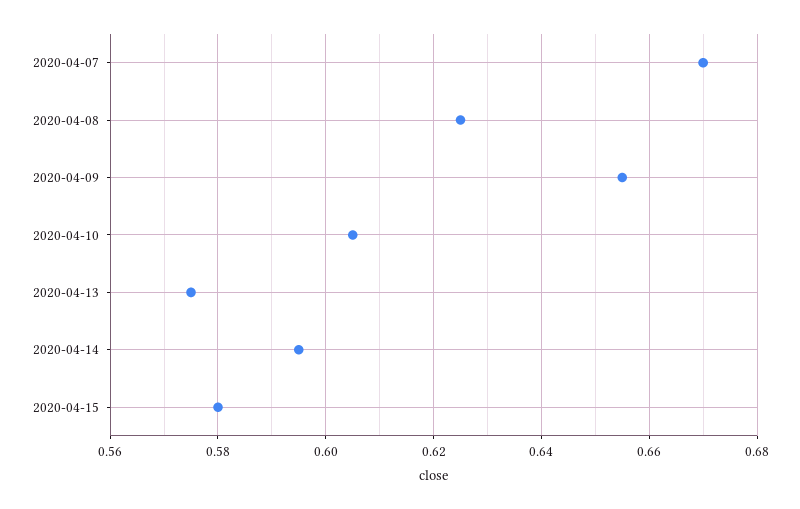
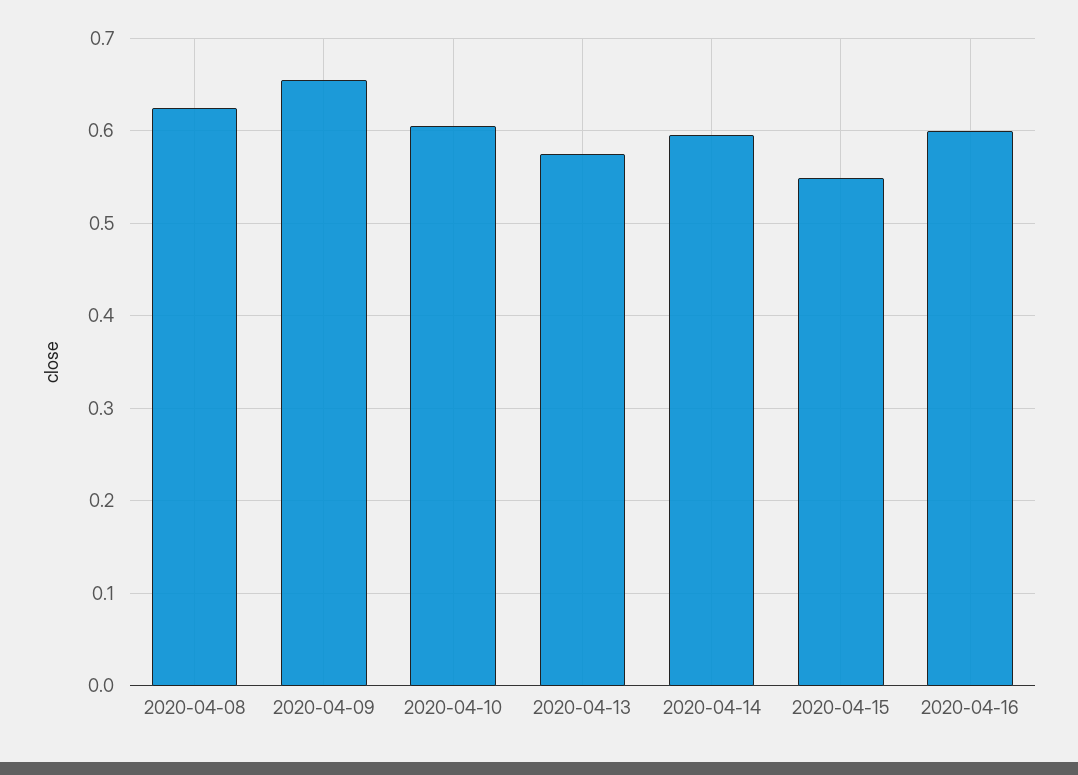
2020-04-07: 0.67 -> none
2020-04-15: 0.58 -> 0.55
2020-04-16: none -> 0.6

